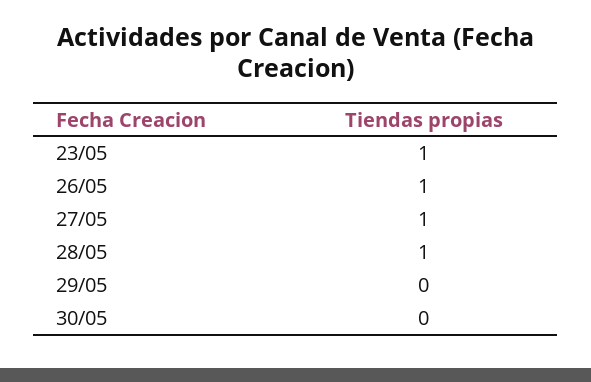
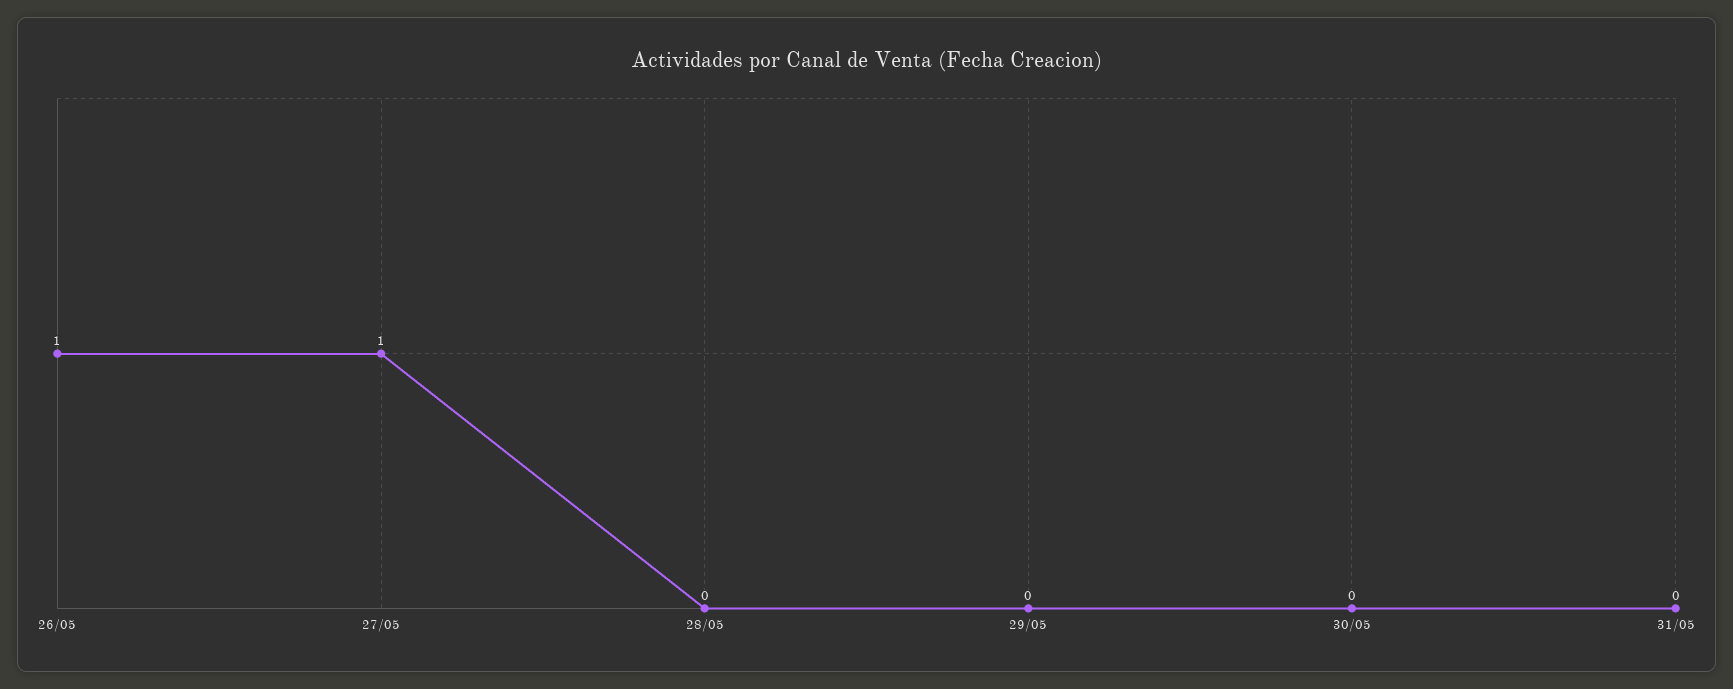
23/05: 1 -> none
28/05: 1 -> 0
31/05: none -> 0

